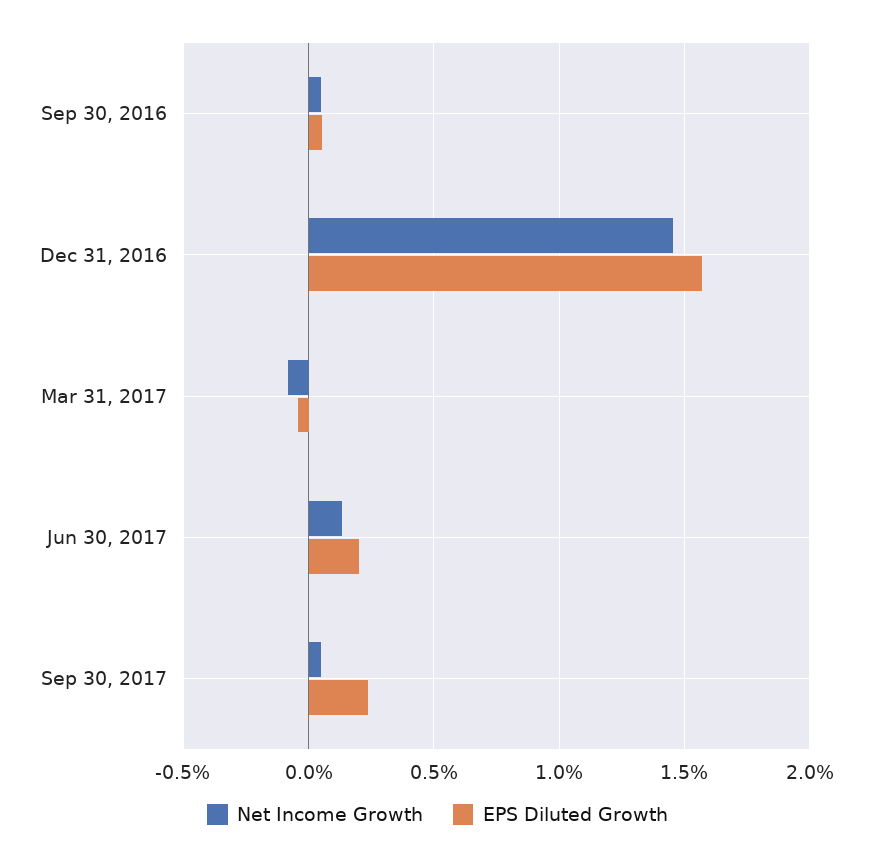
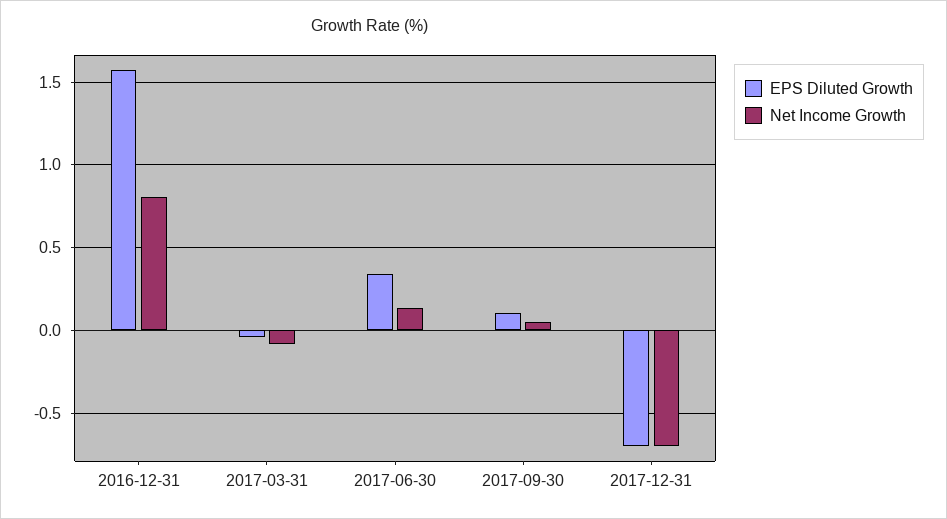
Net Income Growth, Sep 30, 2016: 0.05 -> none
EPS Diluted Growth, Sep 30, 2016: 0.05 -> none
Net Income Growth, Dec 31, 2016: 1.45 -> 0.8
EPS Diluted Growth, Jun 30, 2017: 0.2 -> 0.35
EPS Diluted Growth, Sep 30, 2017: 0.25 -> 0.1
EPS Diluted Growth, 2017-12-31: none -> -0.7
Net Income Growth, 2017-12-31: none -> -0.7

